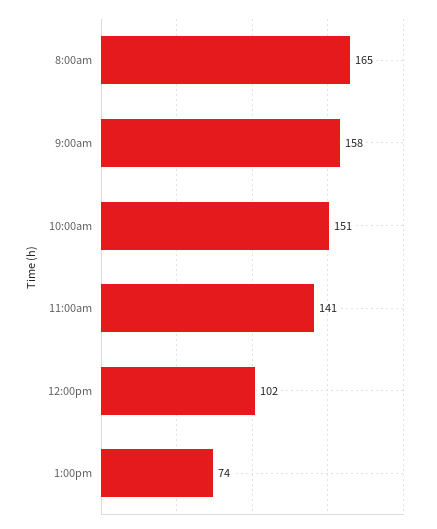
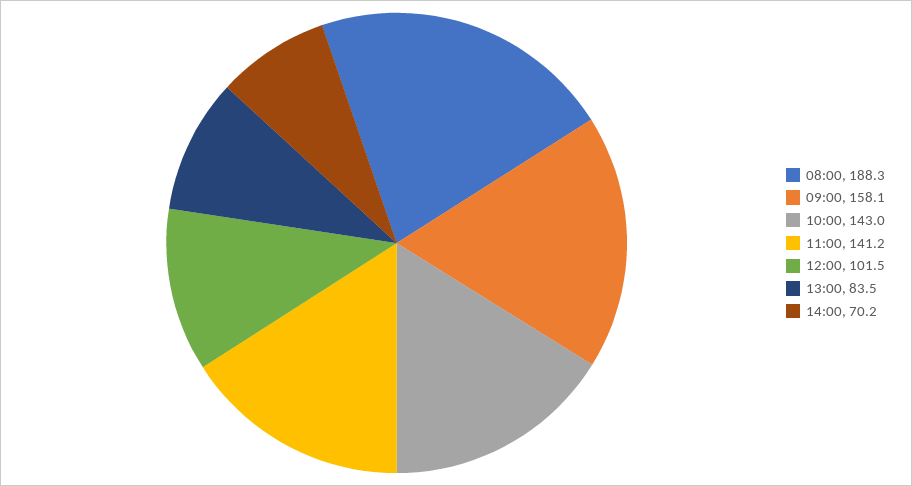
8:00am: 165 -> 188.3
10:00am: 151 -> 143
1:00pm: 74 -> 83.5
14:00: none -> 70.2

